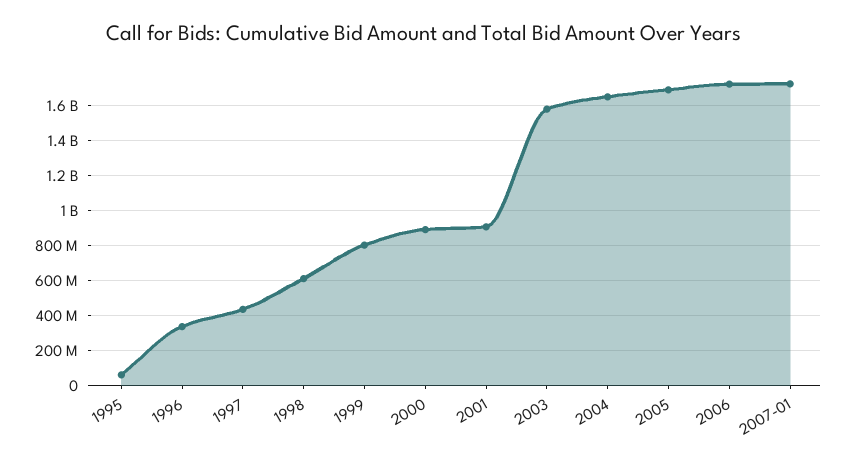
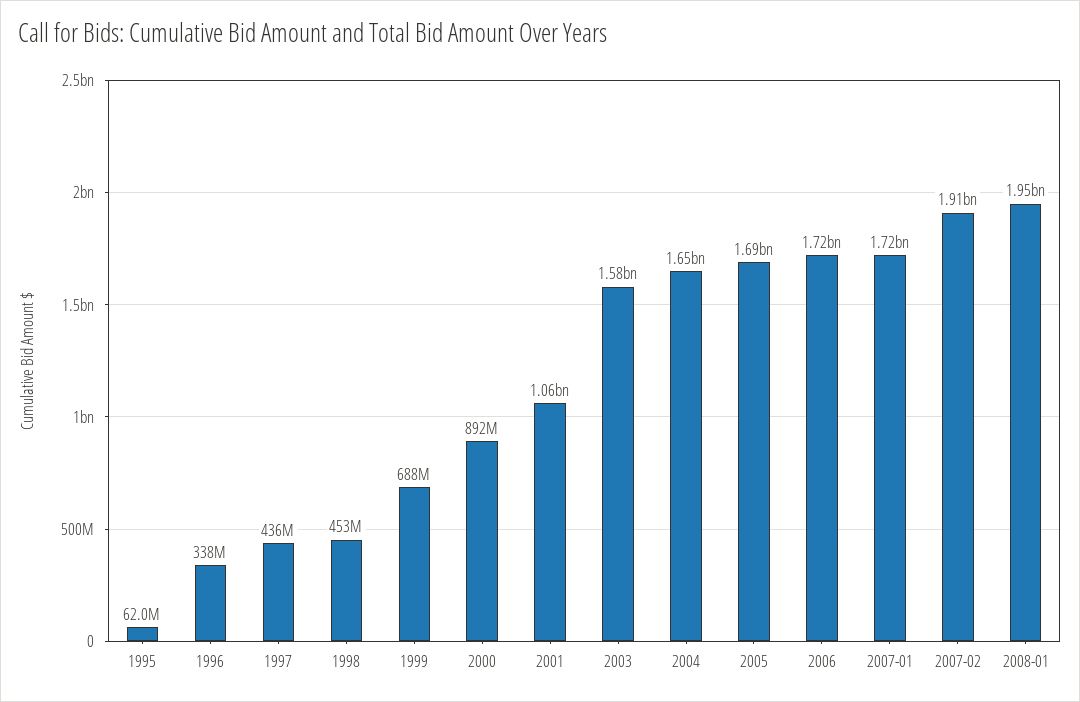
1998: 600000000 -> 453000000
1999: 800000000 -> 688000000
2001: 900000000 -> 1060000000
2007-02: none -> 1910000000
2008-01: none -> 1950000000

